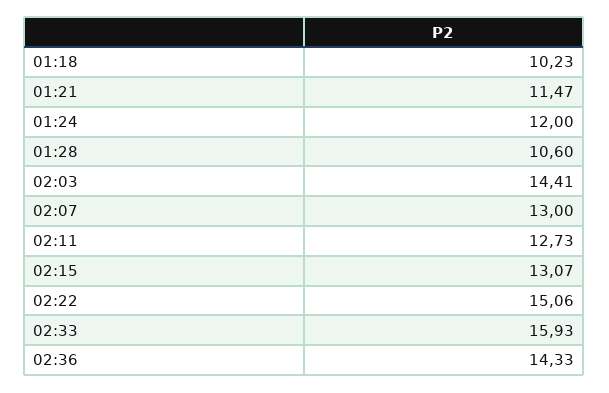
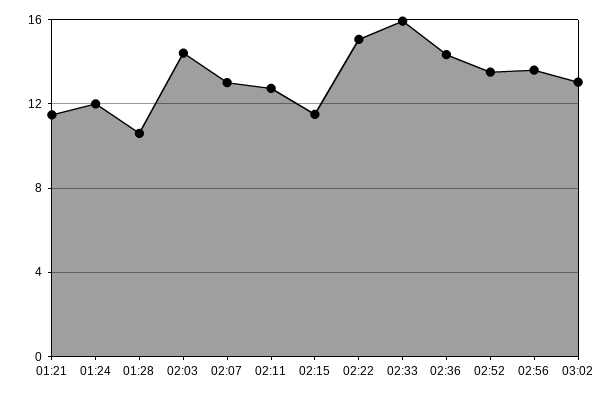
01:18: 10.23 -> none
02:15: 13.07 -> 11.5
02:52: none -> 13.5
02:56: none -> 13.5
03:02: none -> 13

